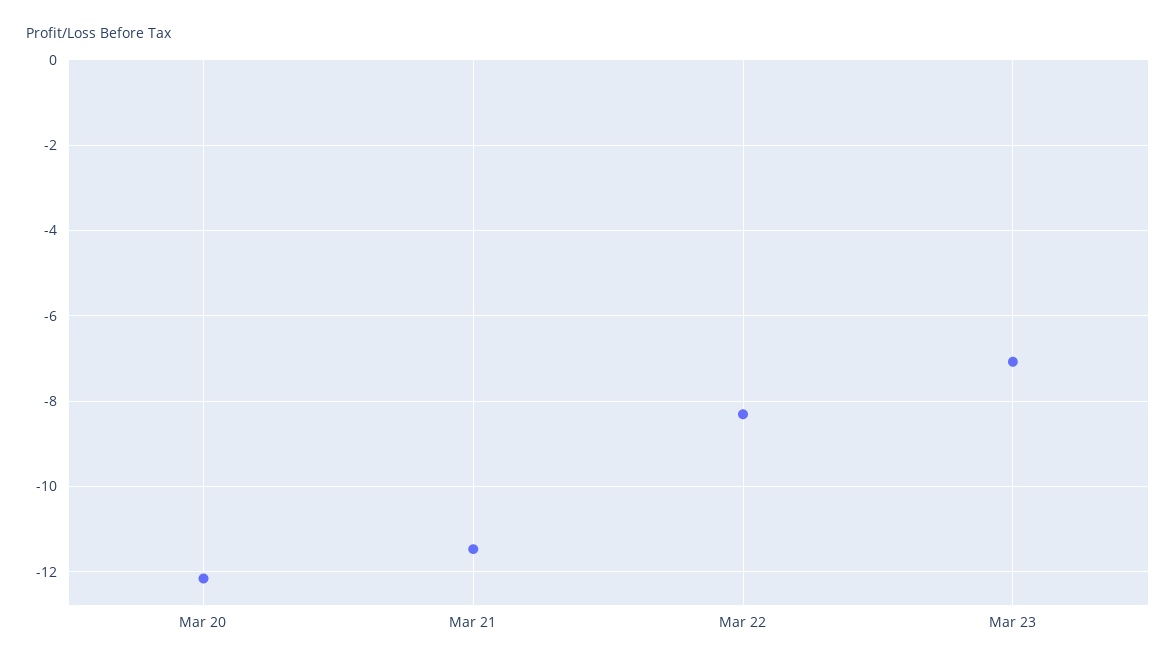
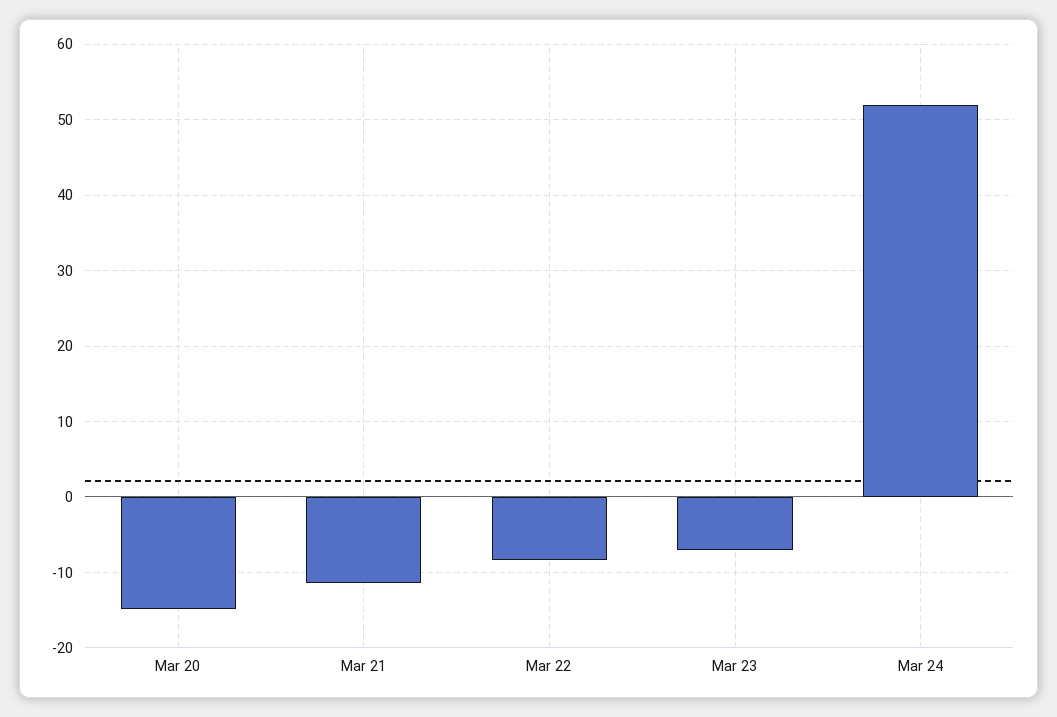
Mar 20: -12.2 -> -15
Mar 24: none -> 52

